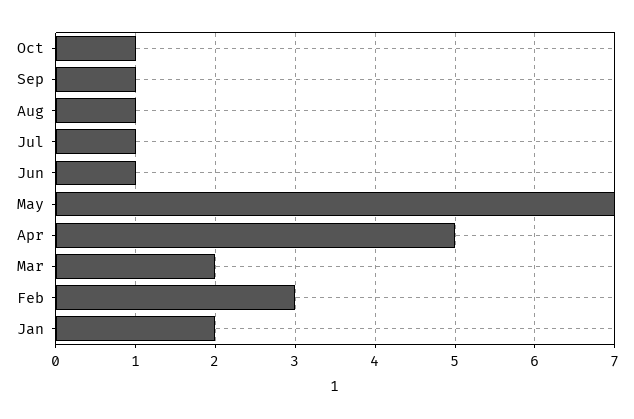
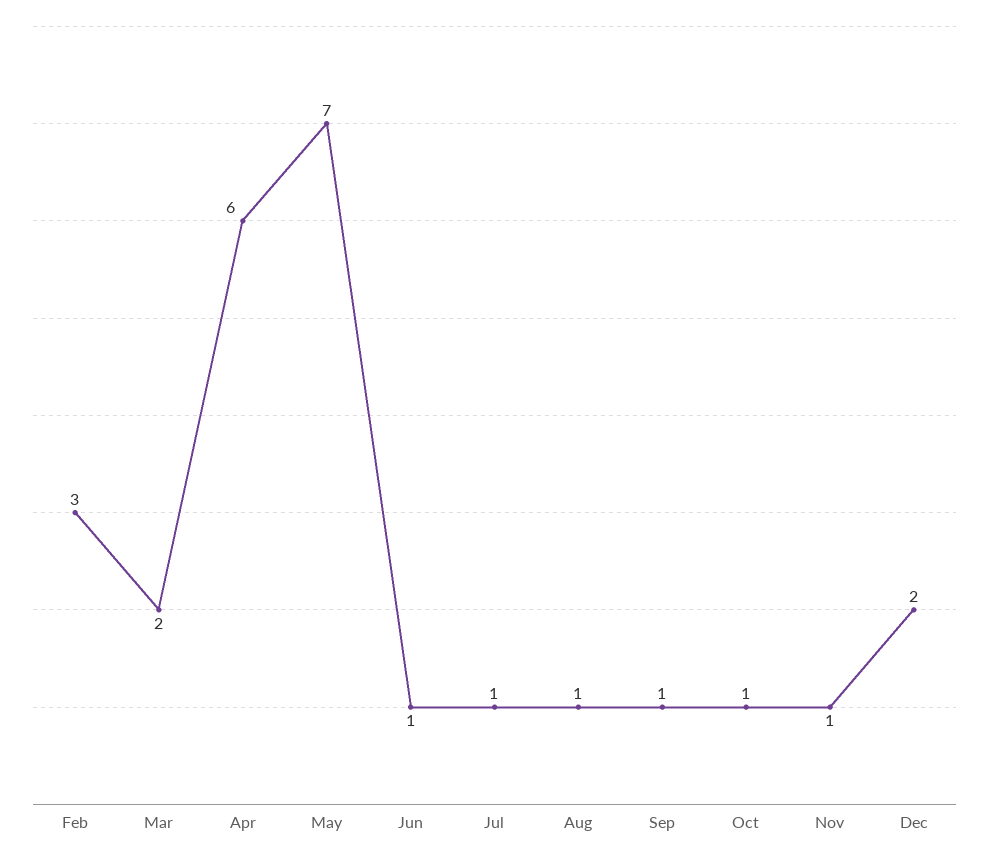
Apr: 5 -> 6
Jan: 2 -> none
Nov: none -> 1
Dec: none -> 2

